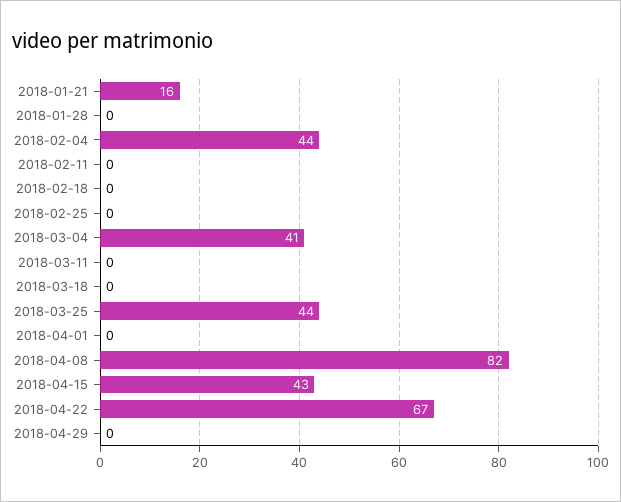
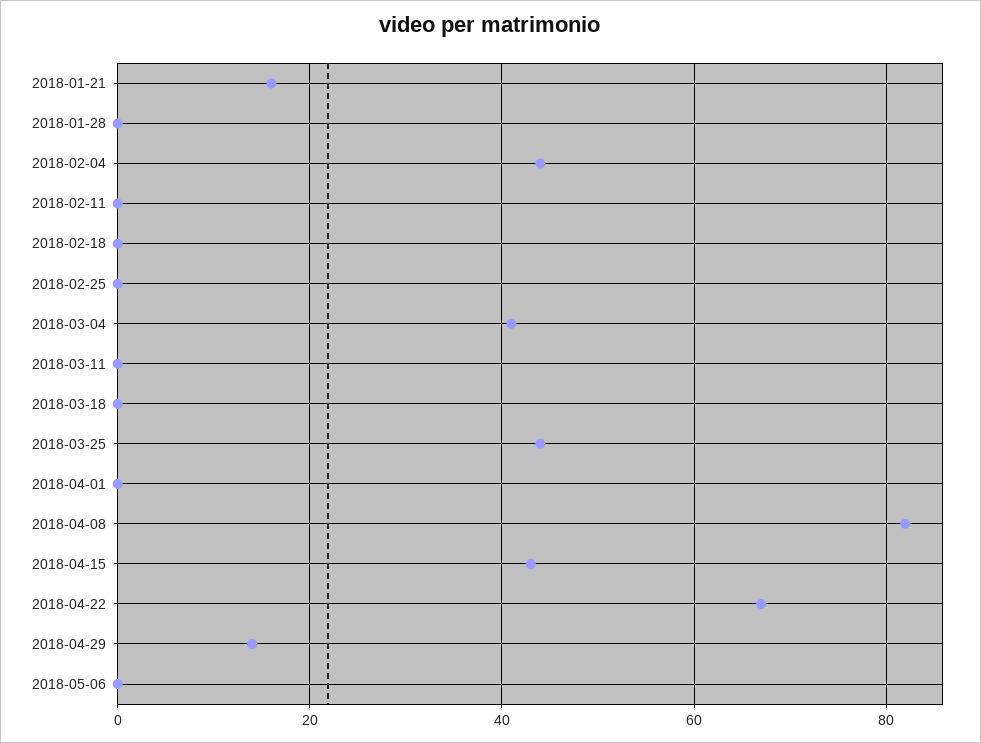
2018-04-29: 0 -> 15
2018-05-06: none -> 0

